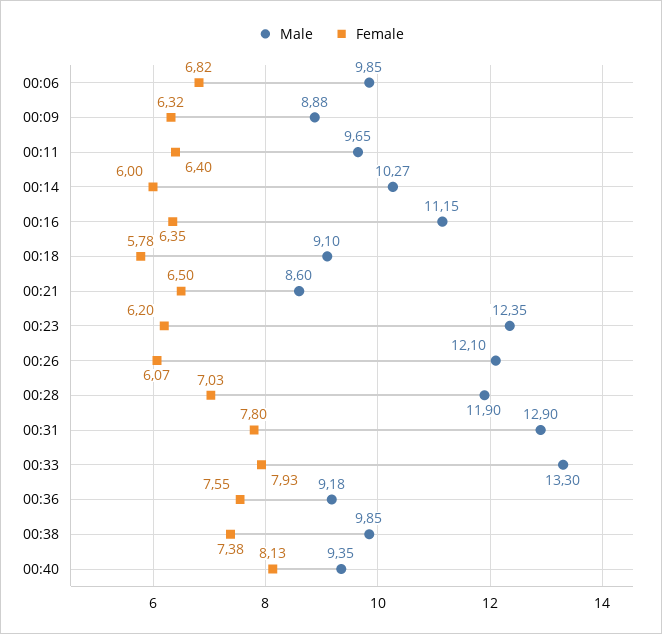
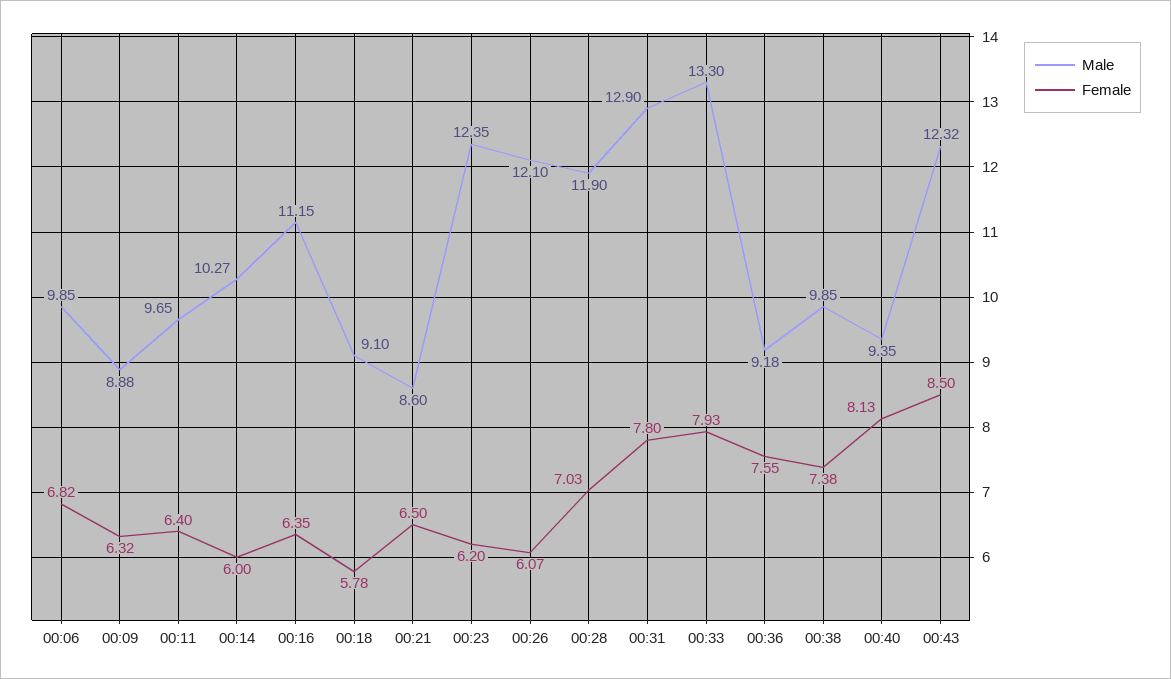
Male, 00:43: none -> 12.32
Female, 00:43: none -> 8.5

